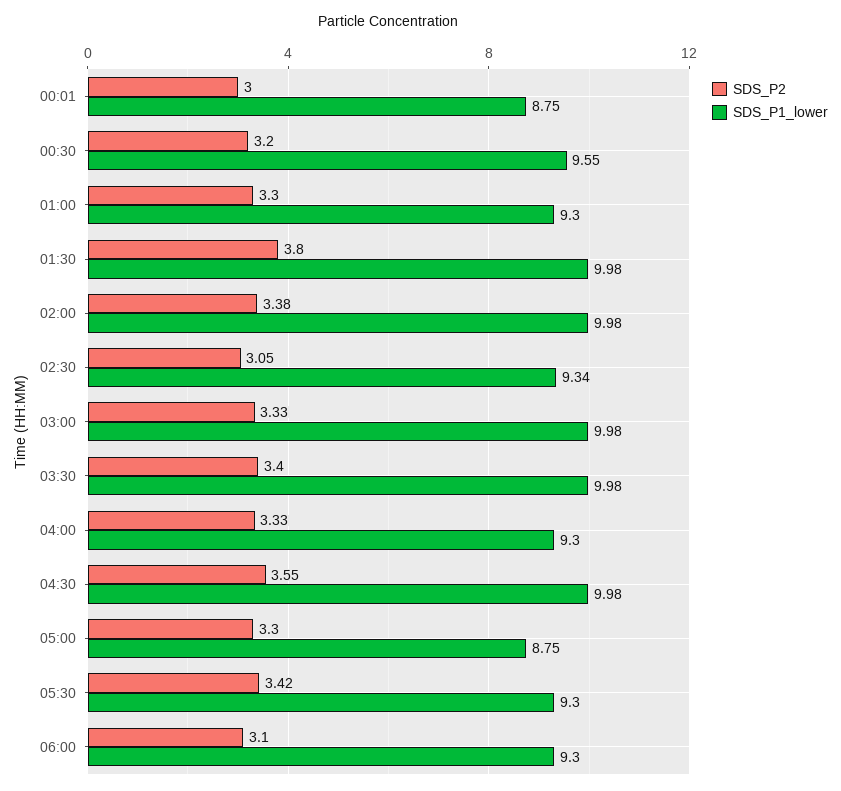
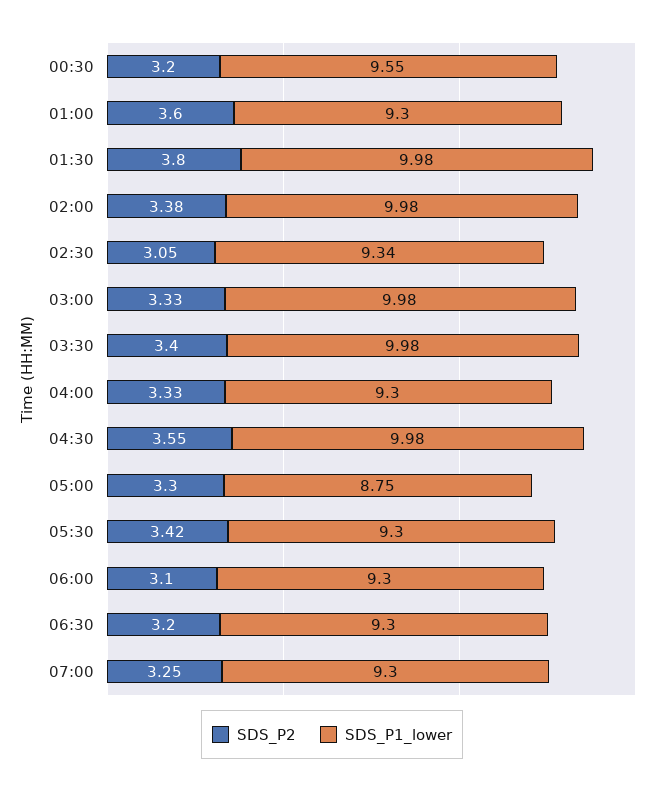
SDS_P2, 00:01: 3 -> none
SDS_P1_lower, 00:01: 8.75 -> none
SDS_P2, 01:00: 3.3 -> 3.6
SDS_P2, 06:30: none -> 3.2
SDS_P1_lower, 06:30: none -> 9.3
SDS_P2, 07:00: none -> 3.25
SDS_P1_lower, 07:00: none -> 9.3

